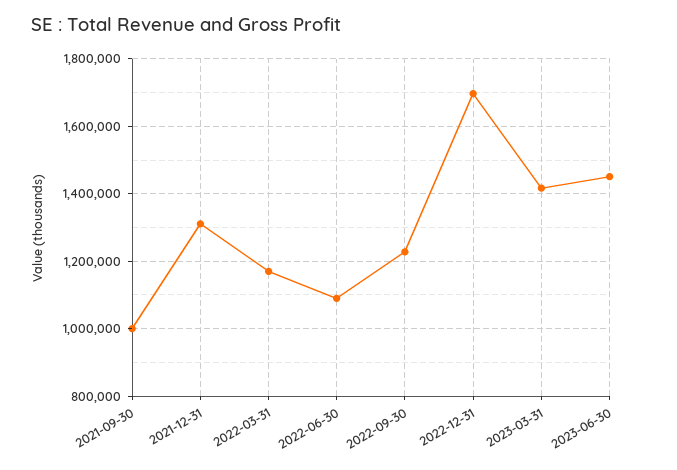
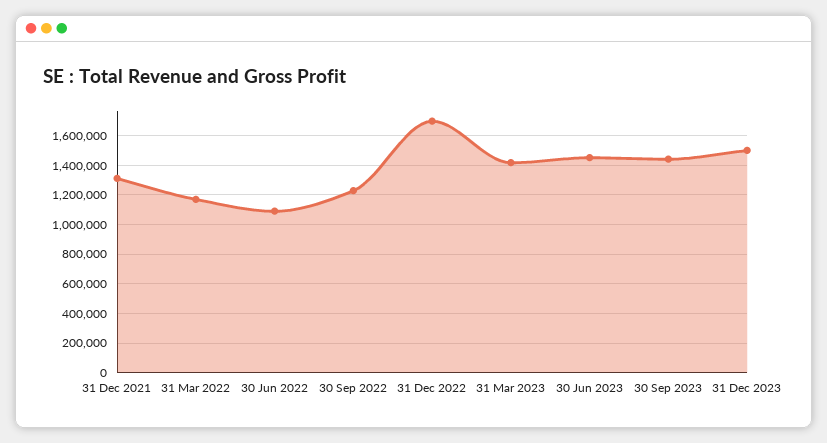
2021-09-30: 1000000 -> none
30 Sep 2023: none -> 1450000
31 Dec 2023: none -> 1500000

